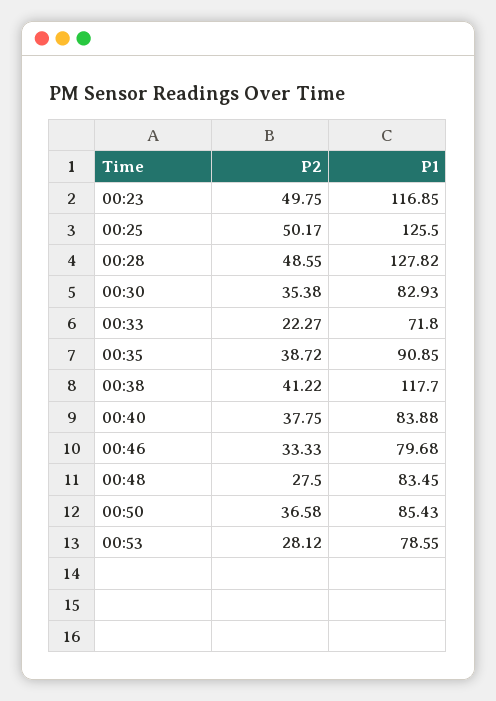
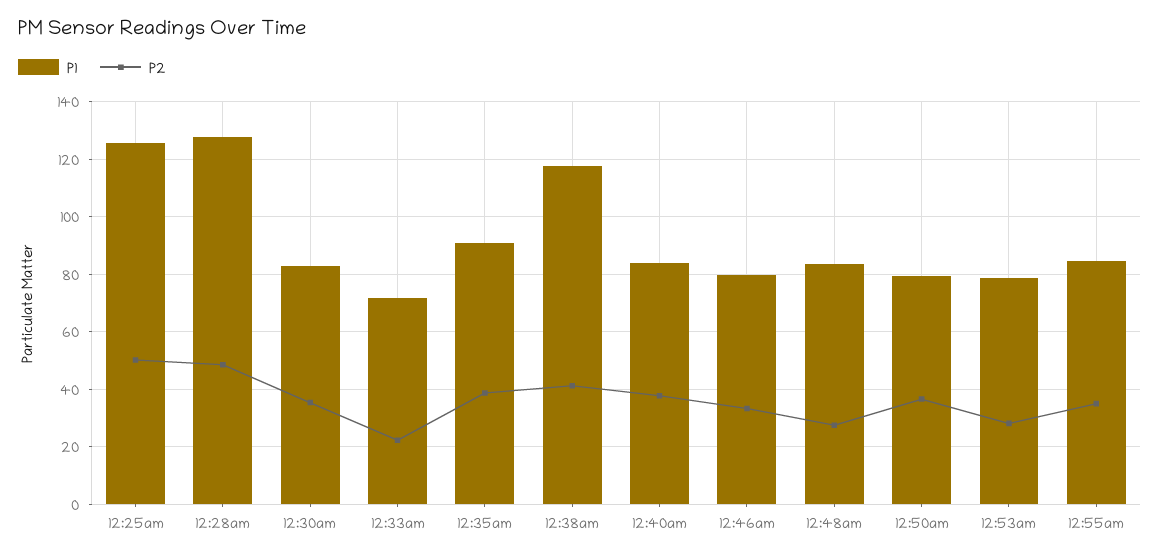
P2, 00:23: 49.75 -> none
P1, 00:23: 116.85 -> none
P1, 00:50: 85.43 -> 80
P1, 12:55am: none -> 85
P2, 12:55am: none -> 35

